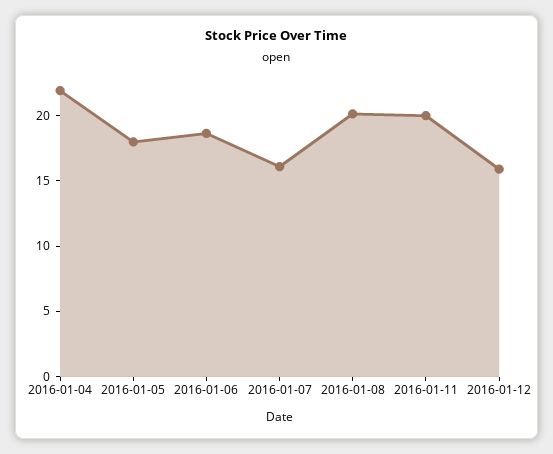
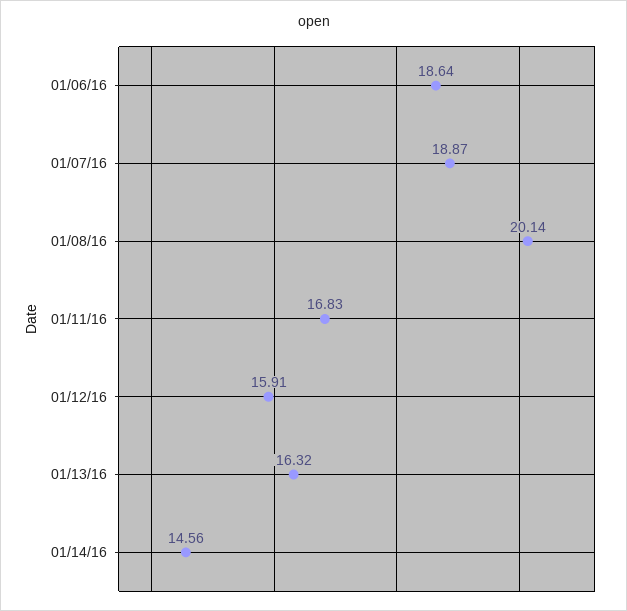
2016-01-04: 22 -> none
2016-01-05: 18 -> none
2016-01-07: 16 -> 18.87
2016-01-11: 20 -> 16.83
01/13/16: none -> 16.32
01/14/16: none -> 14.56

